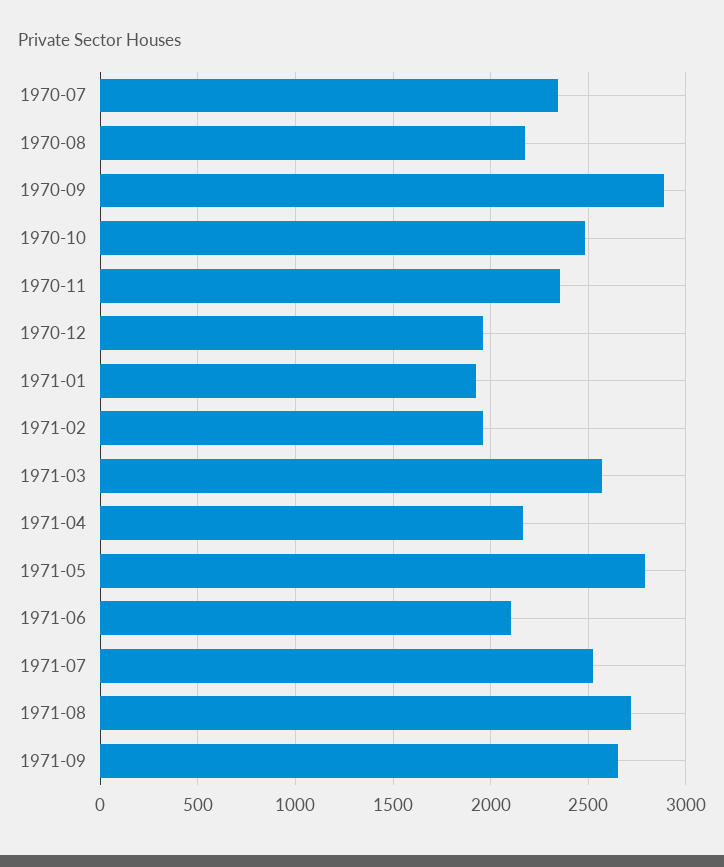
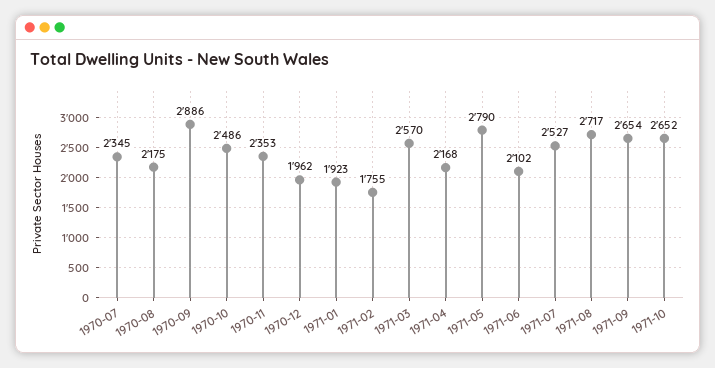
1971-02: 1950 -> 1755
1971-10: none -> 2652

